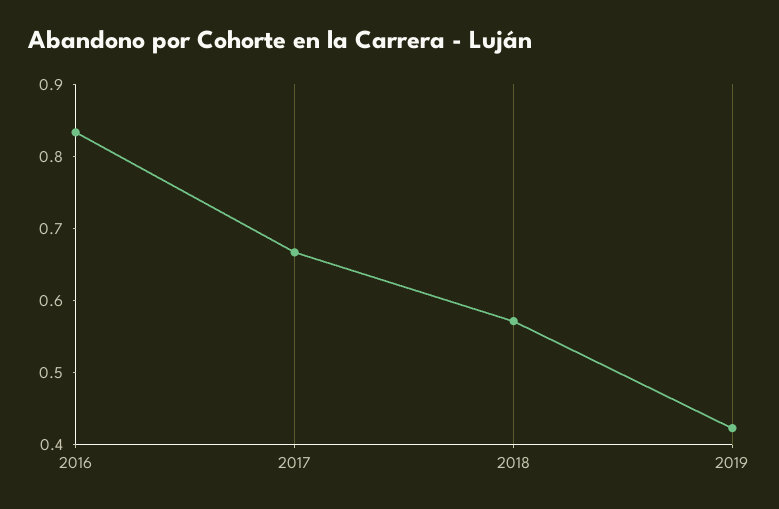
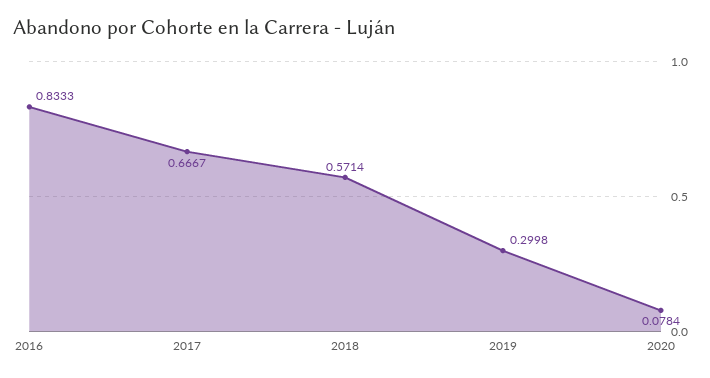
2019: 0.42 -> 0.2998
2020: none -> 0.0784

